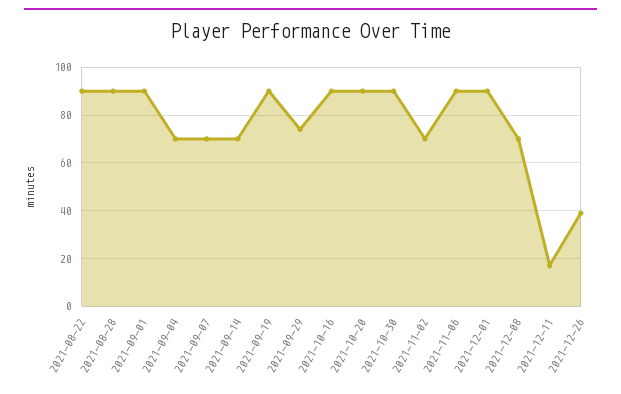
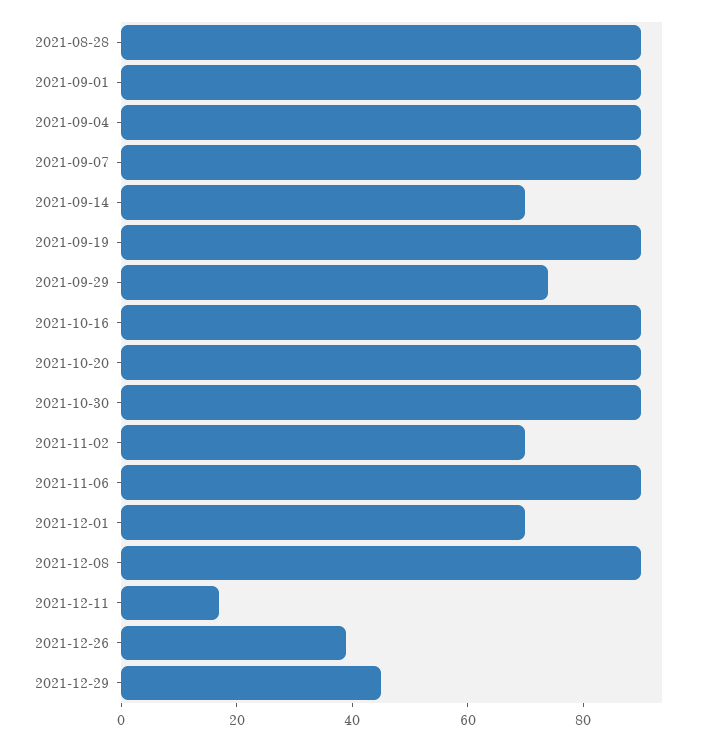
2021-08-22: 90 -> none
2021-09-04: 70 -> 90
2021-09-07: 70 -> 90
2021-12-01: 90 -> 70
2021-12-08: 70 -> 90
2021-12-29: none -> 45

